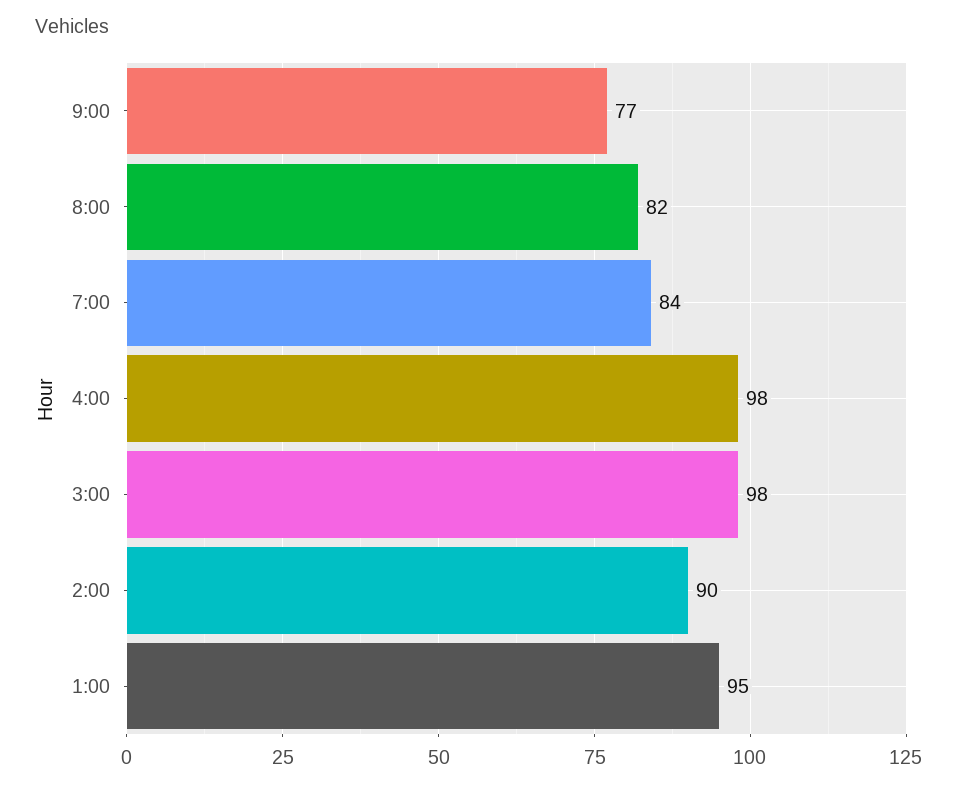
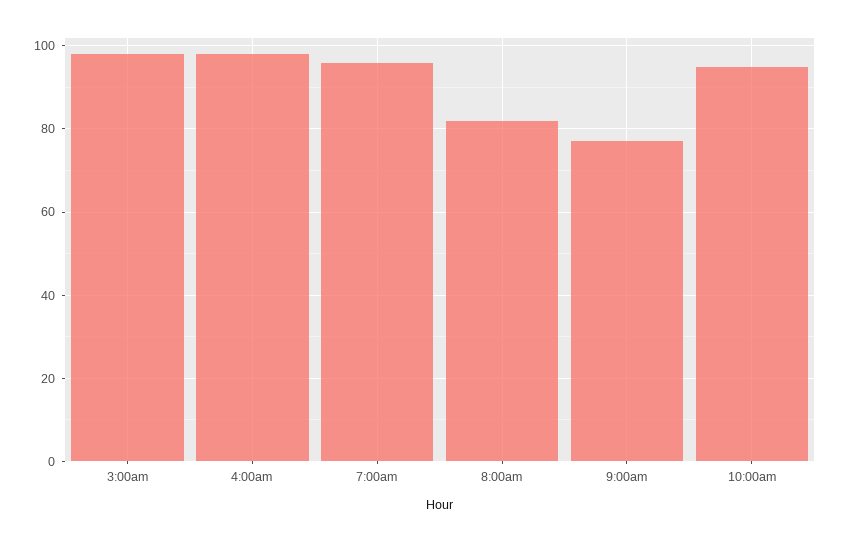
7:00: 84 -> 95
2:00: 90 -> none
1:00: 95 -> none
10:00am: none -> 95

